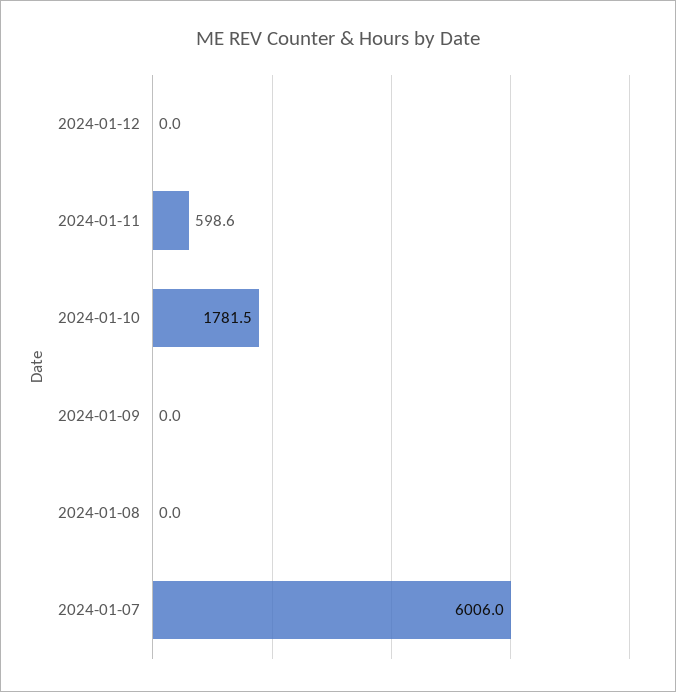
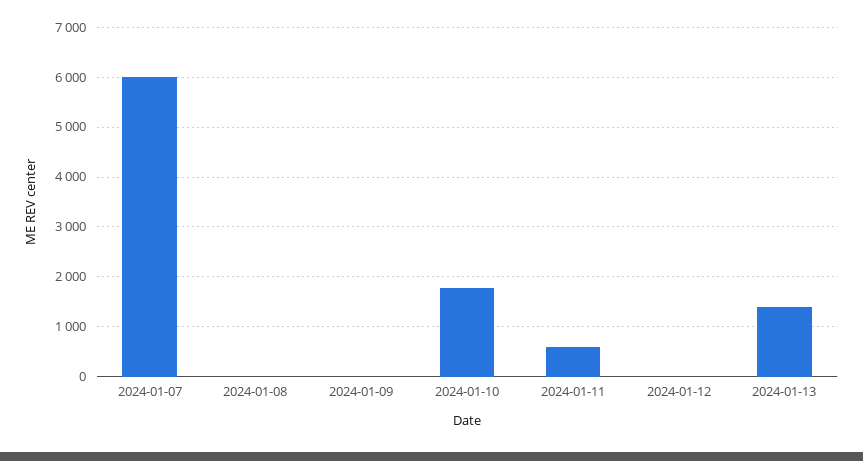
2024-01-13: none -> 1400

